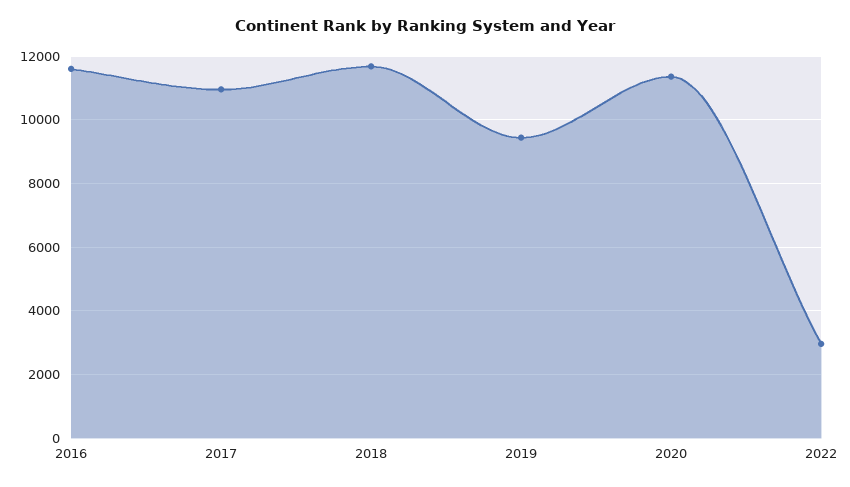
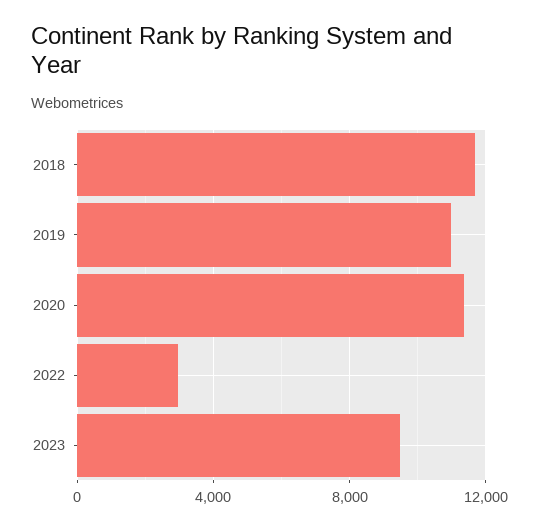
2016: 11600 -> none
2017: 11000 -> none
2019: 9400 -> 11000
2023: none -> 9500

